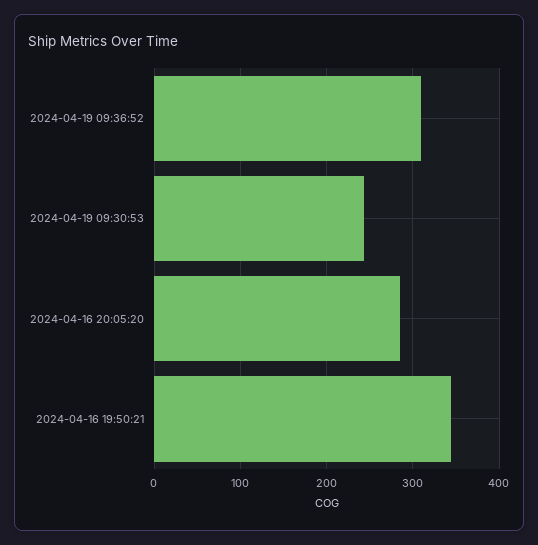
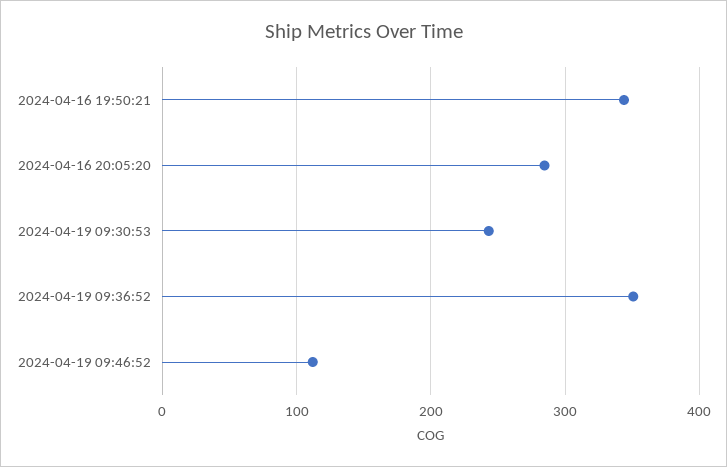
2024-04-19 09:36:52: 310 -> 350
2024-04-19 09:46:52: none -> 110

